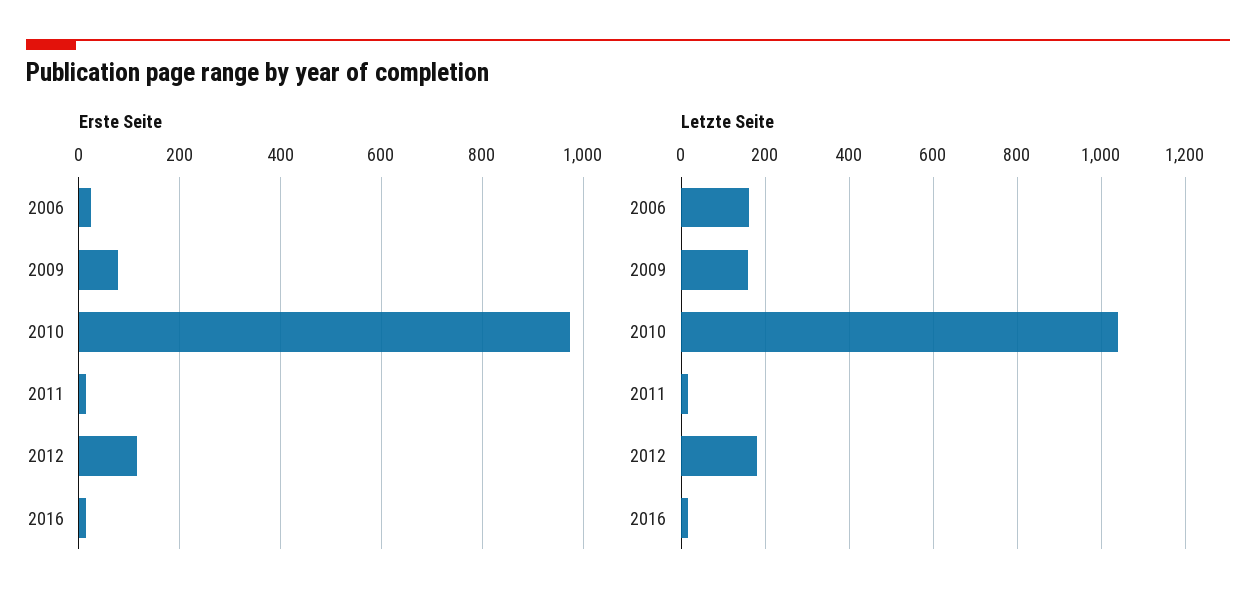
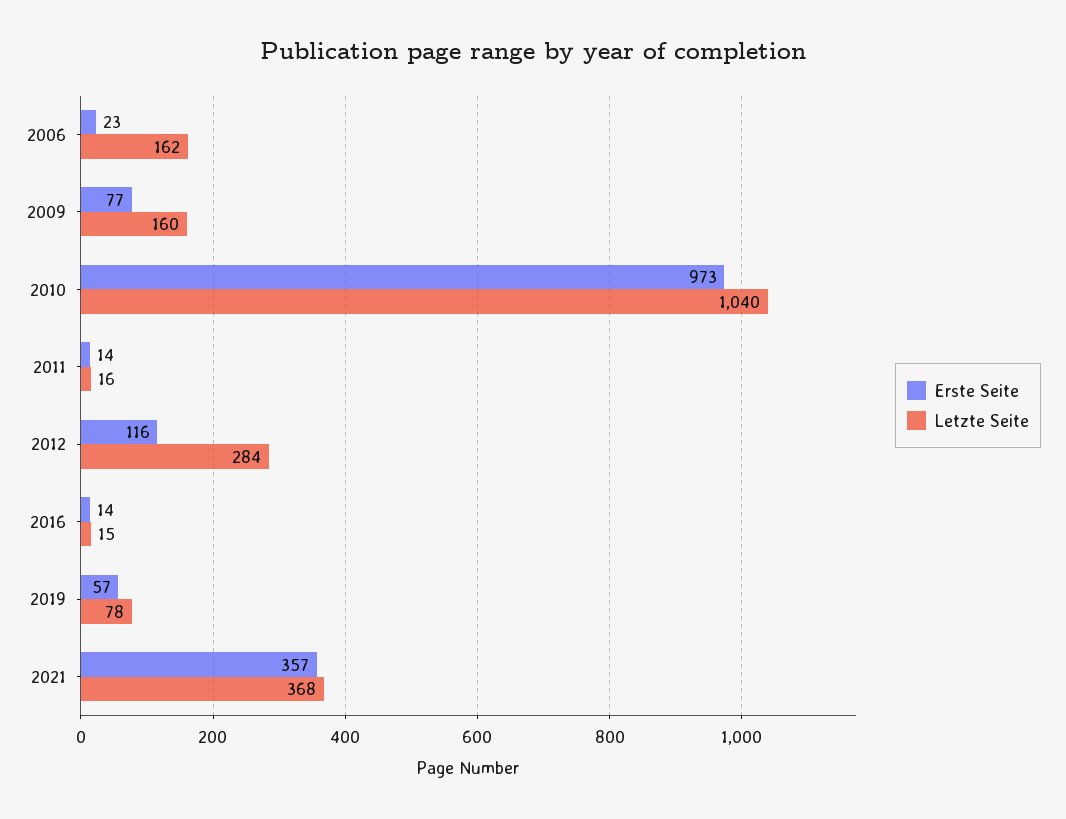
Letzte Seite, 2012: 180 -> 284
Erste Seite, 2019: none -> 57
Letzte Seite, 2019: none -> 78
Erste Seite, 2021: none -> 357
Letzte Seite, 2021: none -> 368

